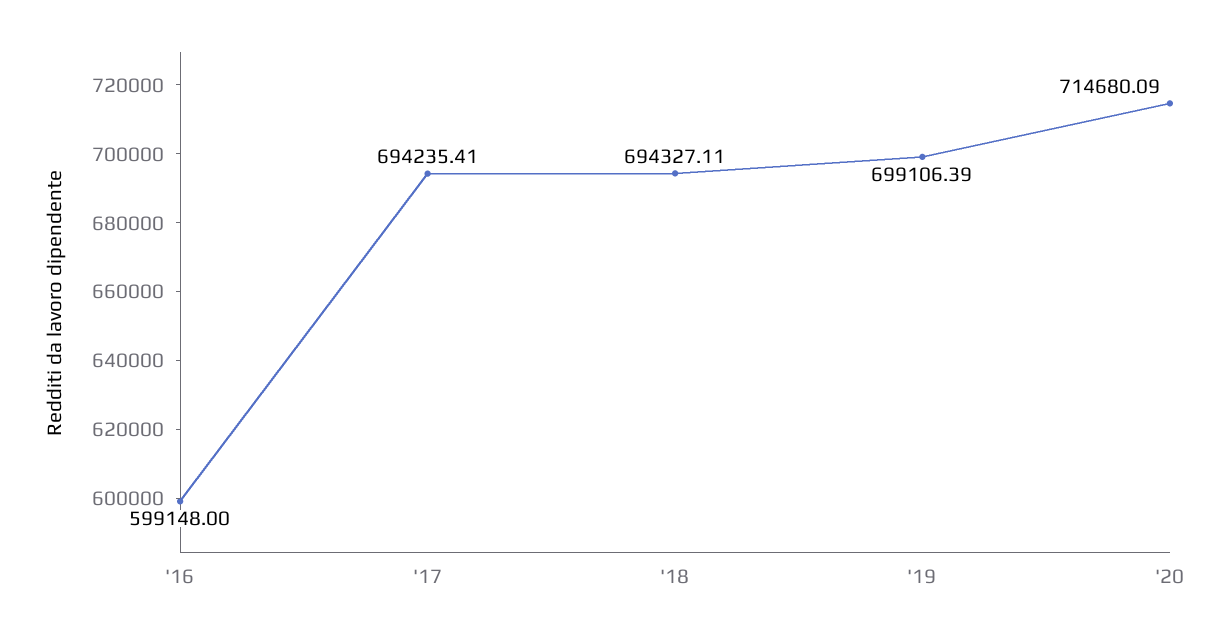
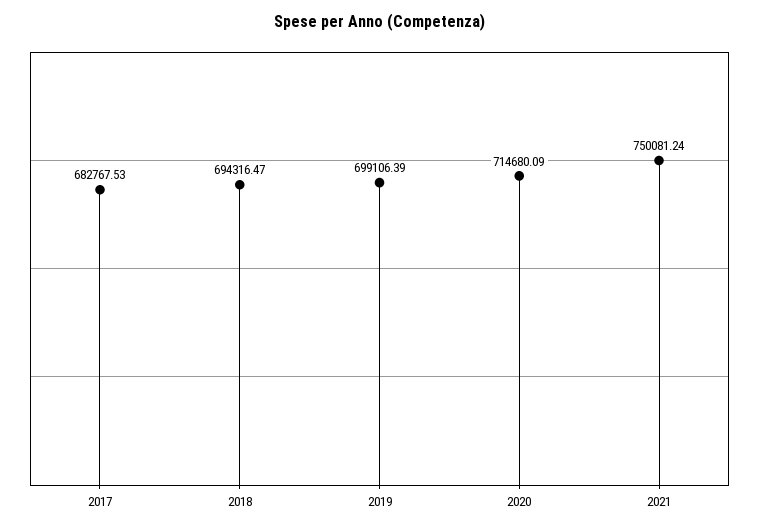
'16: 599148 -> none
'17: 694235.41 -> 682767.53
'18: 694327.11 -> 694316.47
2021: none -> 750081.24

